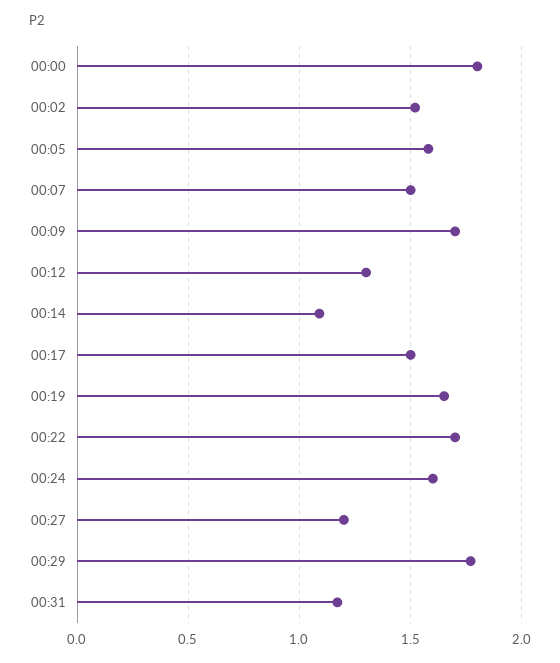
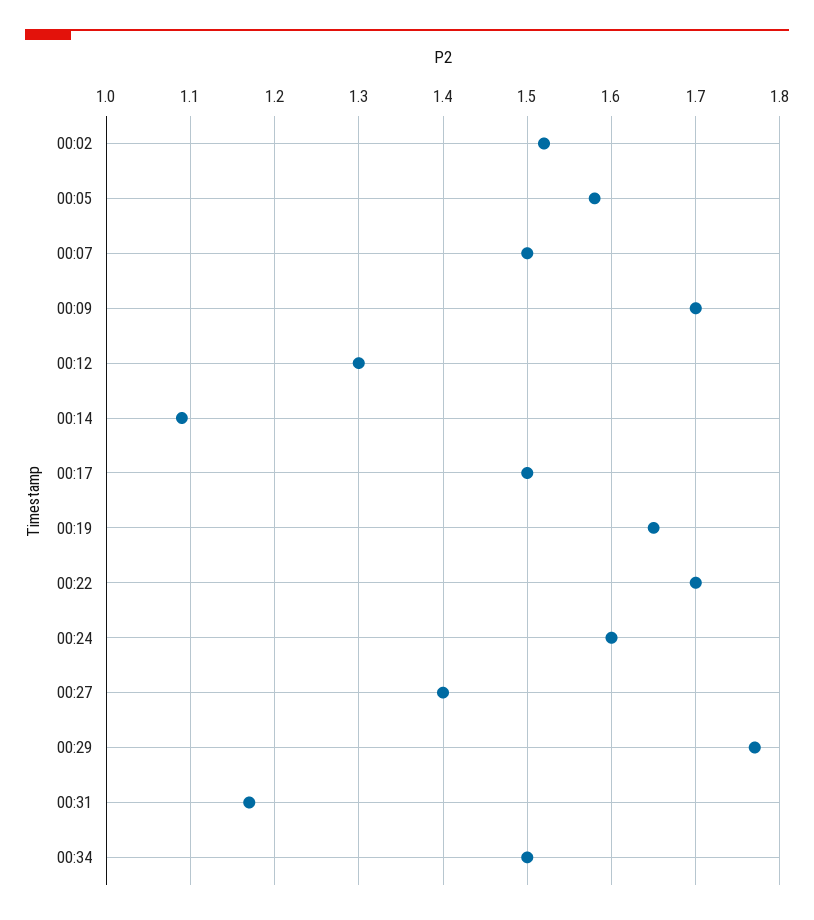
00:00: 1.8 -> none
00:27: 1.2 -> 1.4
00:34: none -> 1.5

